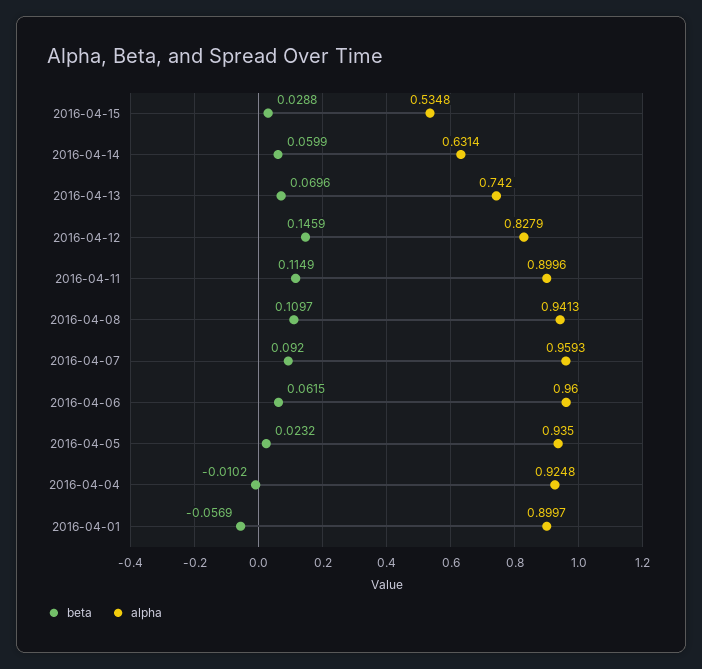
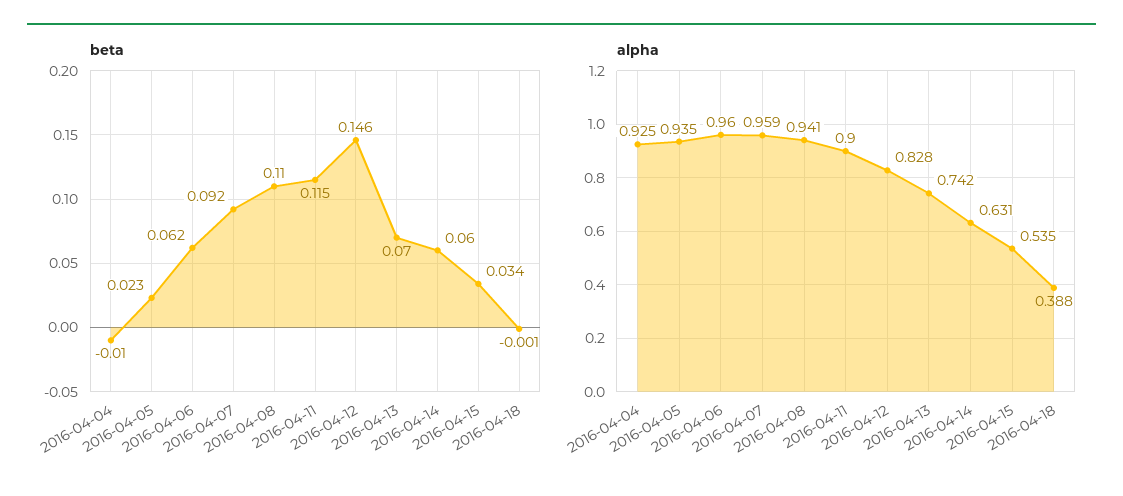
beta, 2016-04-15: 0.0288 -> 0.034
beta, 2016-04-01: -0.0569 -> none
alpha, 2016-04-01: 0.8997 -> none
beta, 2016-04-18: none -> -0.001
alpha, 2016-04-18: none -> 0.388

